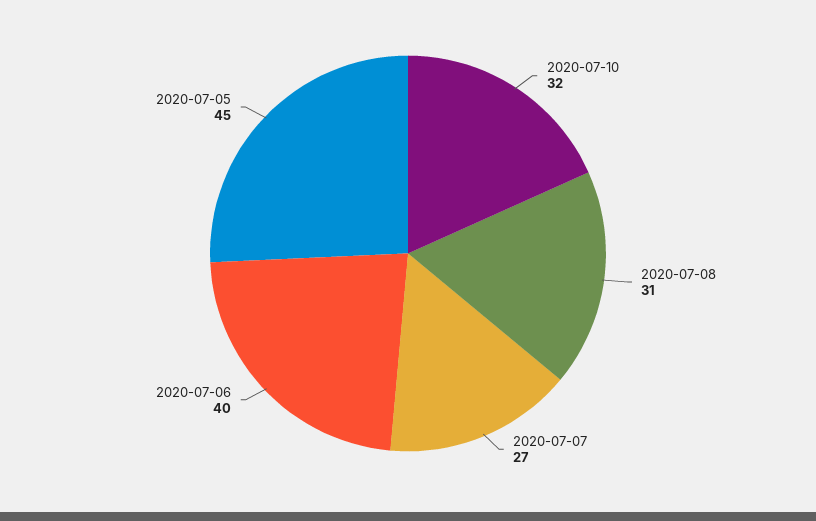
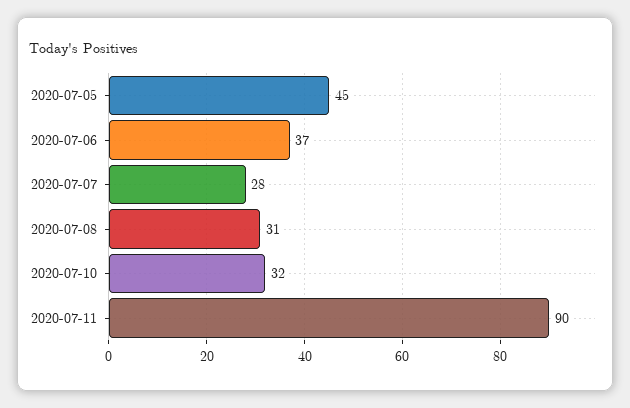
2020-07-07: 27 -> 28
2020-07-06: 40 -> 37
2020-07-11: none -> 90

